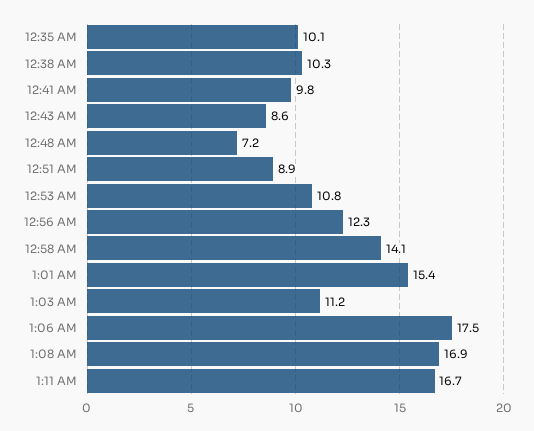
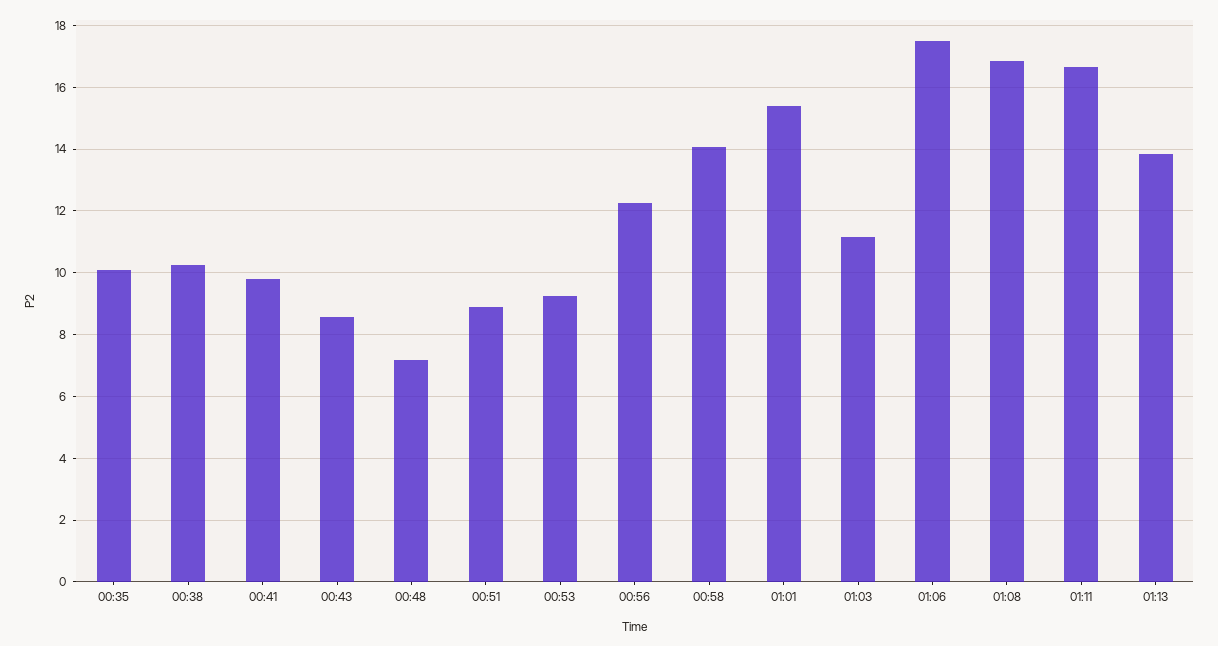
12:53 AM: 10.8 -> 9.2
01:13: none -> 13.8

